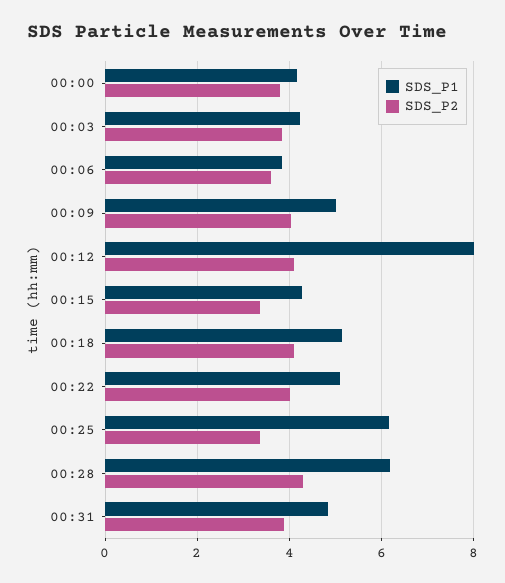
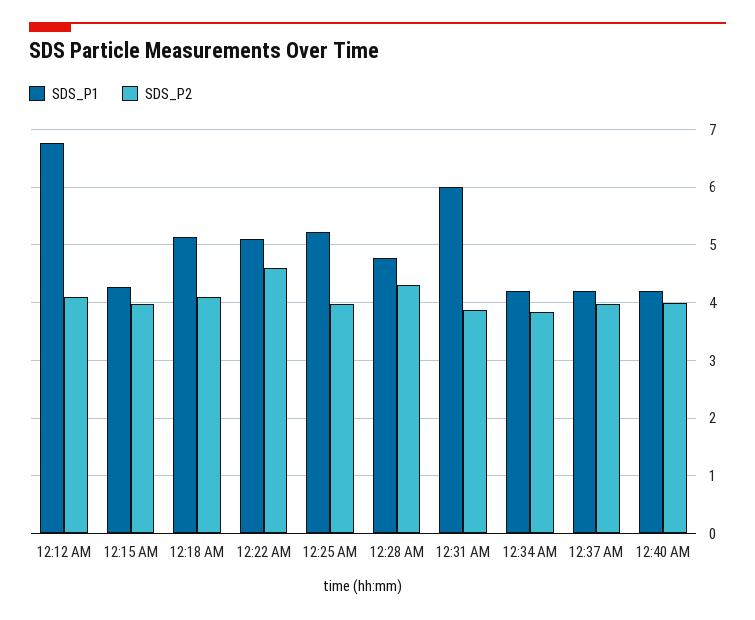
SDS_P1, 00:00: 4.2 -> none
SDS_P2, 00:00: 3.8 -> none
SDS_P1, 00:03: 4.2 -> none
SDS_P2, 00:03: 3.8 -> none
SDS_P1, 00:06: 3.8 -> none
SDS_P2, 00:06: 3.6 -> none
SDS_P1, 00:09: 5 -> none
SDS_P2, 00:09: 4 -> none
SDS_P1, 00:12: 8 -> 6.8
SDS_P2, 00:15: 3.4 -> 4
SDS_P2, 00:22: 4 -> 4.6
SDS_P1, 00:25: 6.2 -> 5.2
SDS_P2, 00:25: 3.4 -> 4
SDS_P1, 00:28: 6.2 -> 4.8
SDS_P1, 00:31: 4.8 -> 6
SDS_P1, 12:34 AM: none -> 4.2
SDS_P2, 12:34 AM: none -> 3.8
SDS_P1, 12:37 AM: none -> 4.2
SDS_P2, 12:37 AM: none -> 4
SDS_P1, 12:40 AM: none -> 4.2
SDS_P2, 12:40 AM: none -> 4

